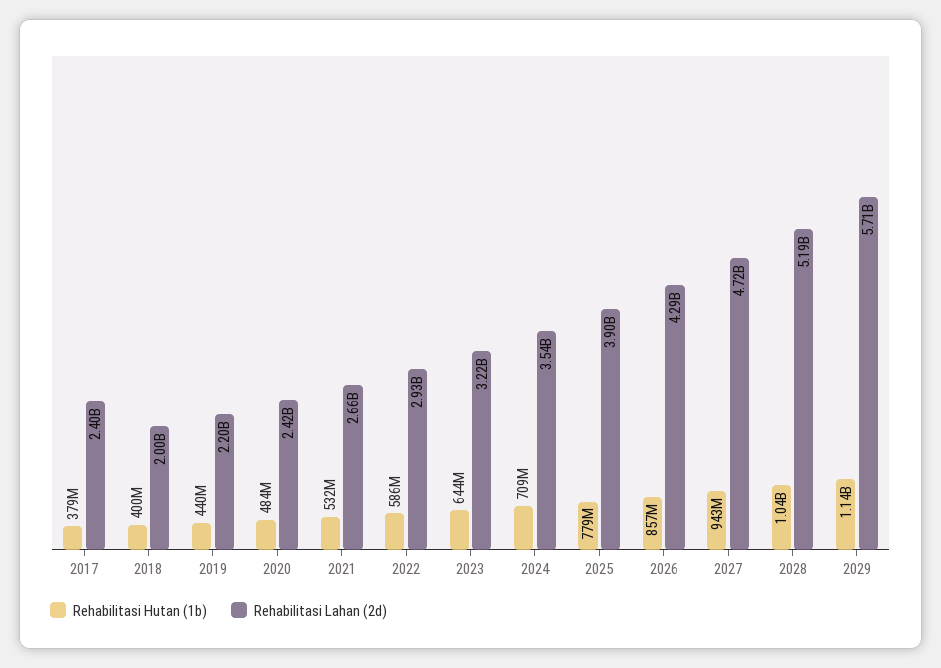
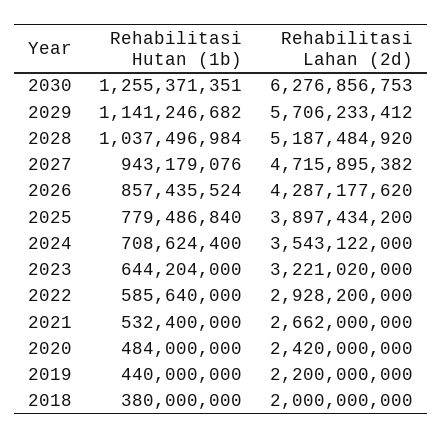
Rehabilitasi Hutan (1b), 2017: 379000000 -> none
Rehabilitasi Lahan (2d), 2017: 2400000000 -> none
Rehabilitasi Hutan (1b), 2018: 400000000 -> 380000000
Rehabilitasi Hutan (1b), 2030: none -> 1255371351
Rehabilitasi Lahan (2d), 2030: none -> 6276856753

